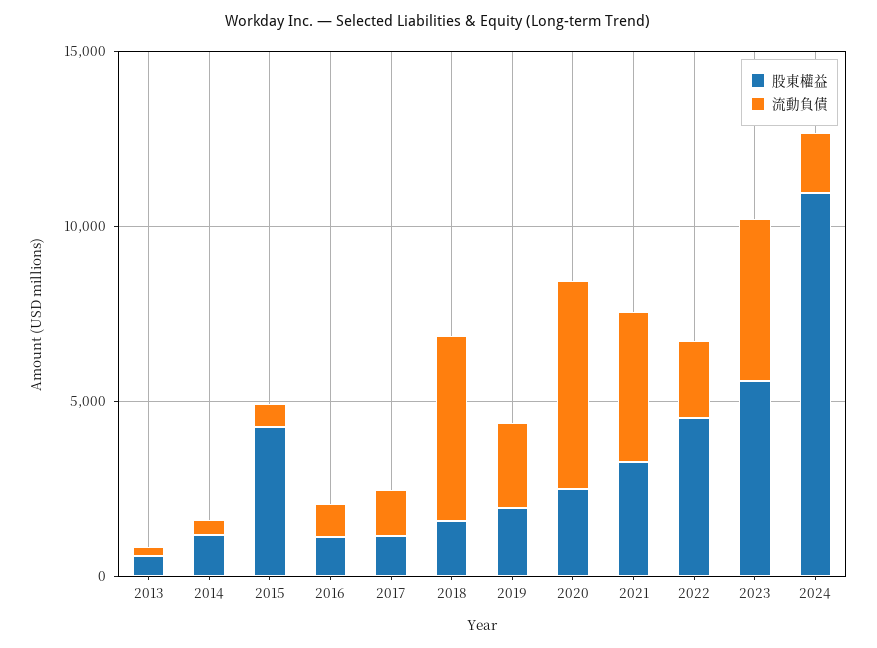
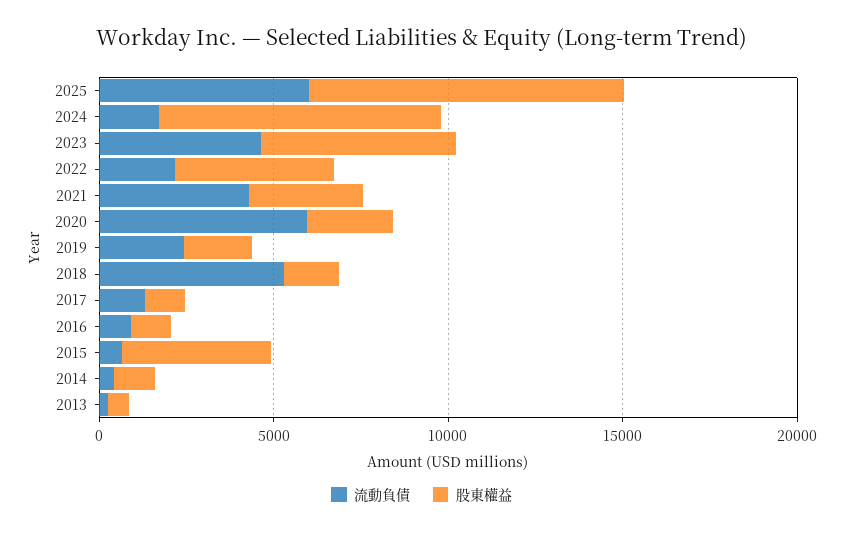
股東權益, 2024: 11000 -> 8000
流動負債, 2025: none -> 6000
股東權益, 2025: none -> 9000

